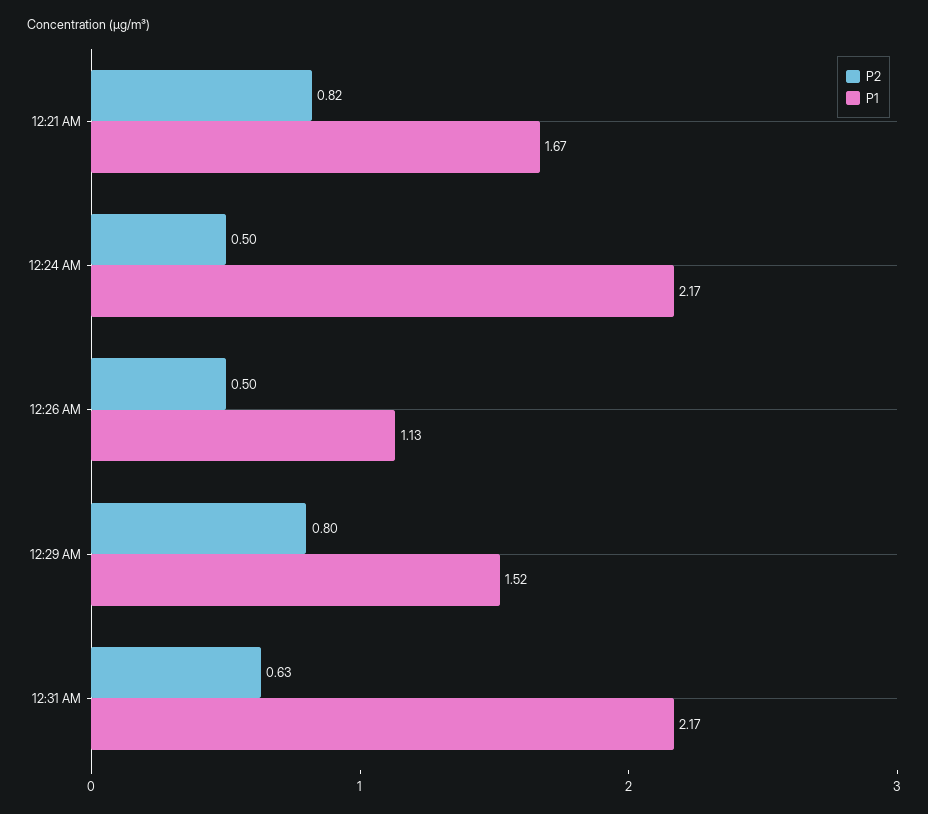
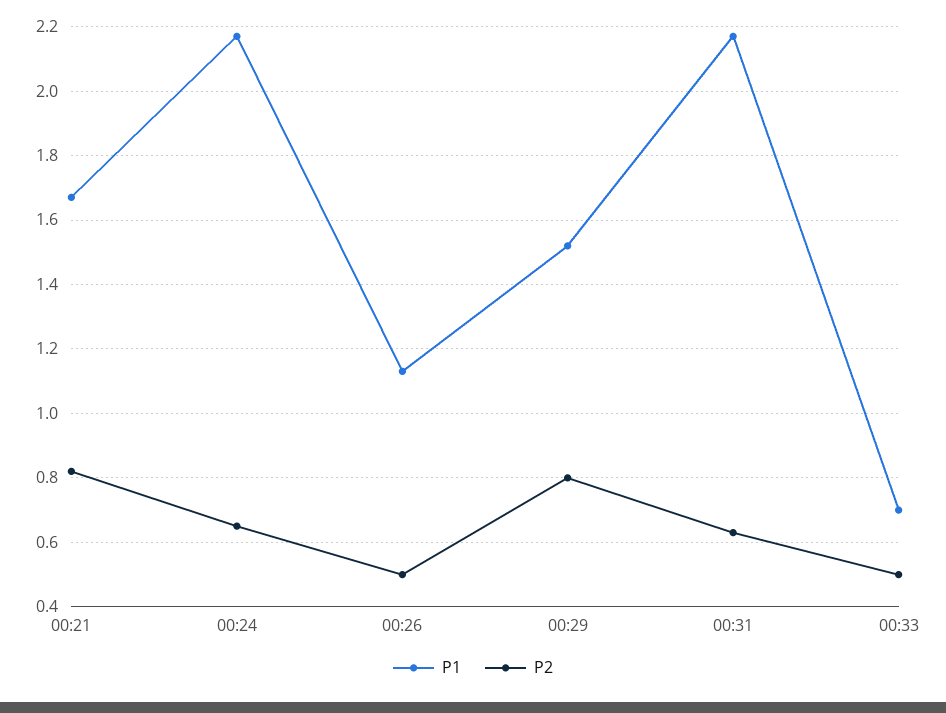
P2, 12:24 AM: 0.5 -> 0.65
P1, 00:33: none -> 0.7
P2, 00:33: none -> 0.5

